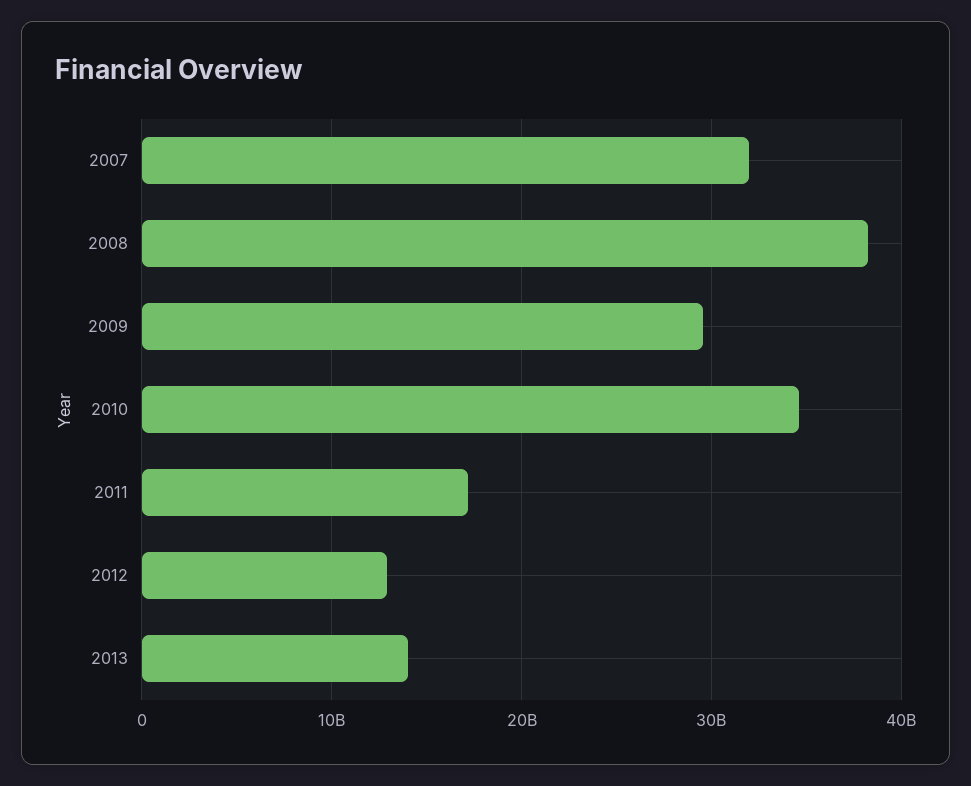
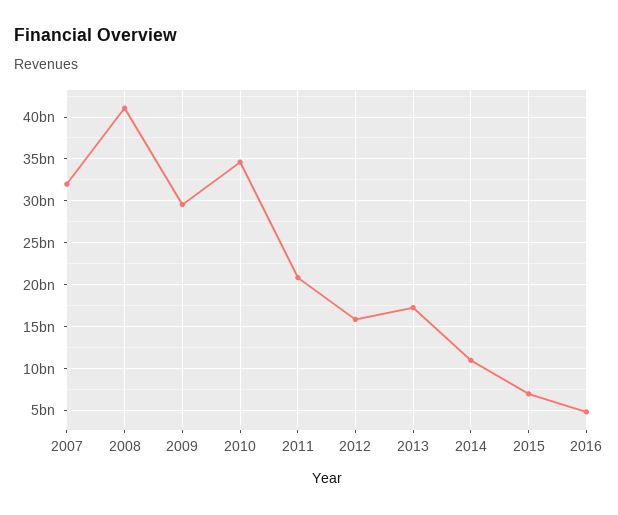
2008: 38000000000 -> 41000000000
2011: 17000000000 -> 21000000000
2012: 13000000000 -> 16000000000
2013: 14000000000 -> 17000000000
2014: none -> 11000000000
2015: none -> 7000000000
2016: none -> 5000000000

